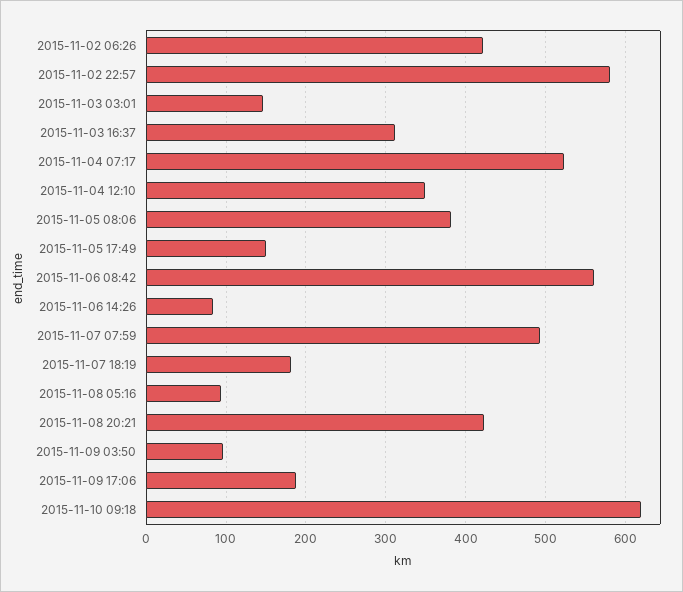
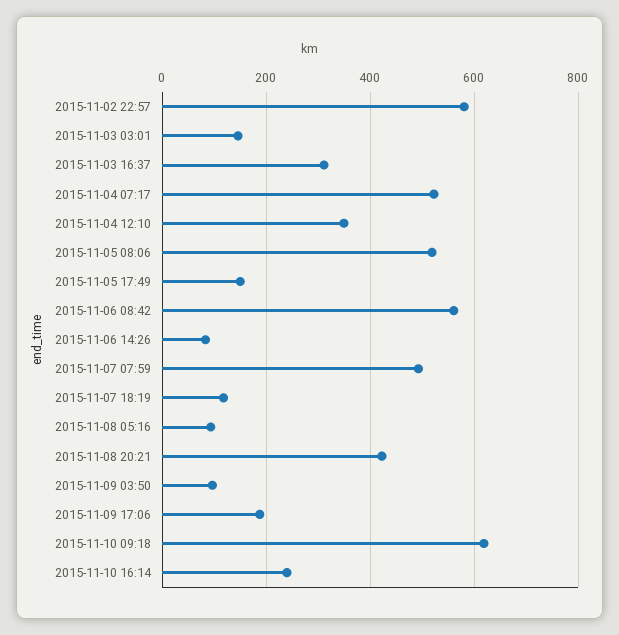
2015-11-02 06:26: 420 -> none
2015-11-05 08:06: 380 -> 520
2015-11-07 18:19: 180 -> 120
2015-11-10 16:14: none -> 240

